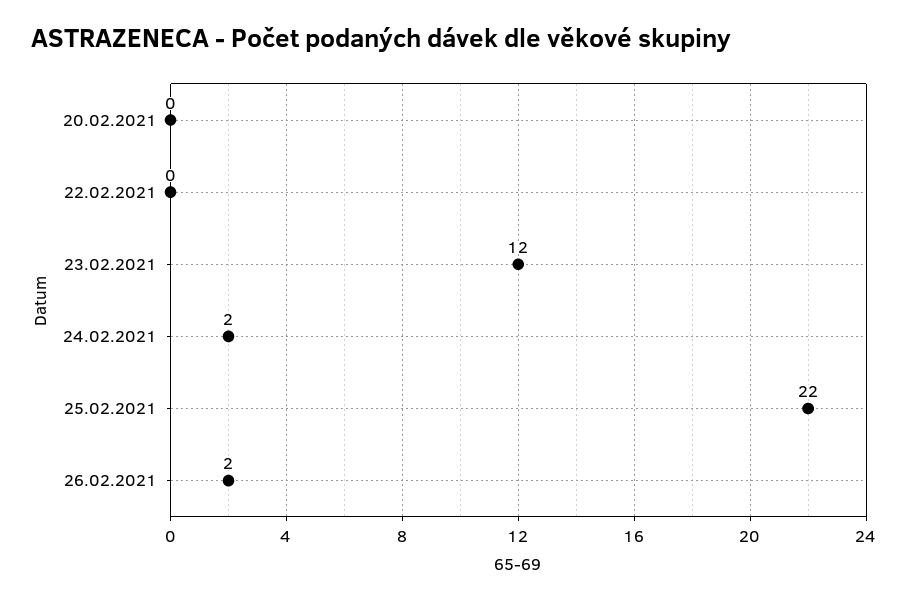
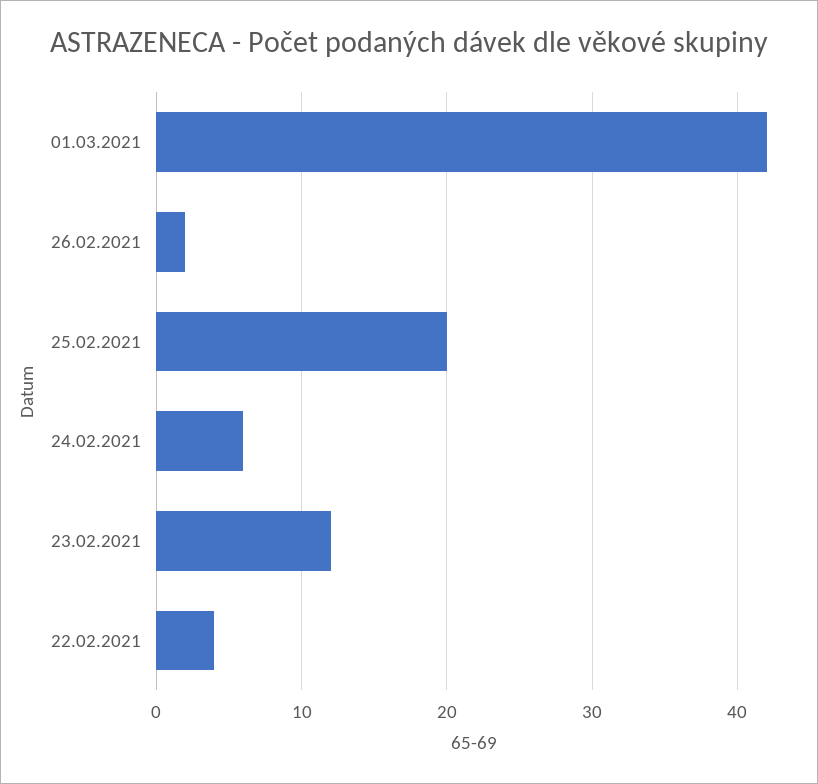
20.02.2021: 0 -> none
22.02.2021: 0 -> 4
24.02.2021: 2 -> 6
25.02.2021: 22 -> 20
01.03.2021: none -> 42

